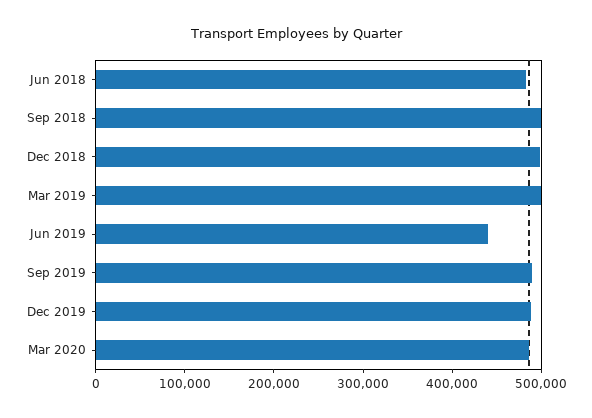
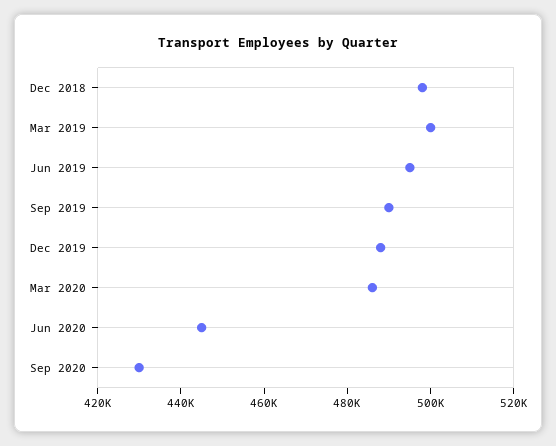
Jun 2018: 480000 -> none
Sep 2018: 500000 -> none
Jun 2019: 440000 -> 495000
Jun 2020: none -> 445000
Sep 2020: none -> 430000

